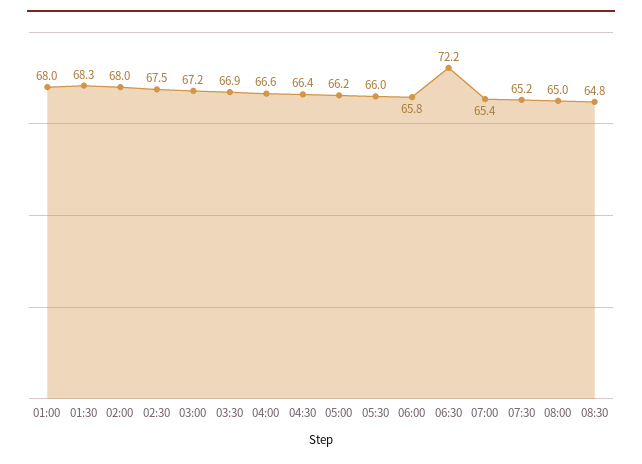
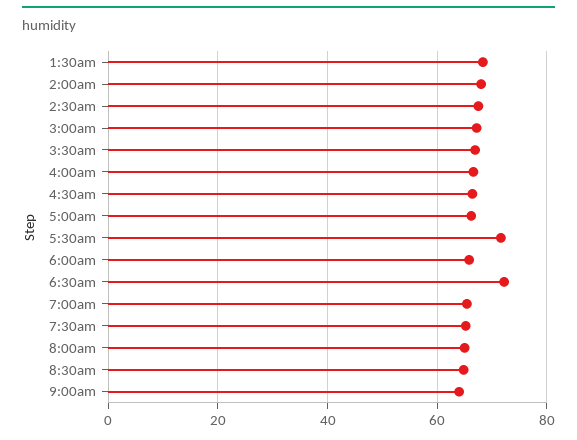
01:00: 68 -> none
05:30: 66 -> 72
9:00am: none -> 64

